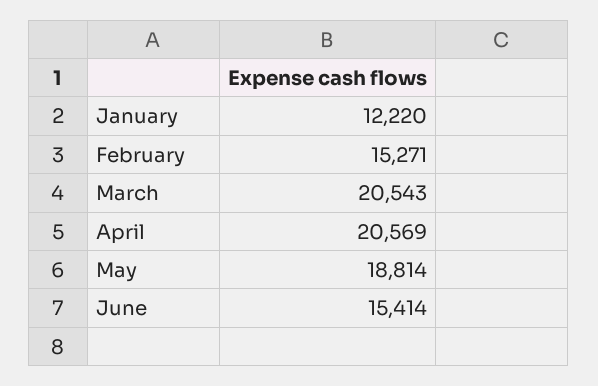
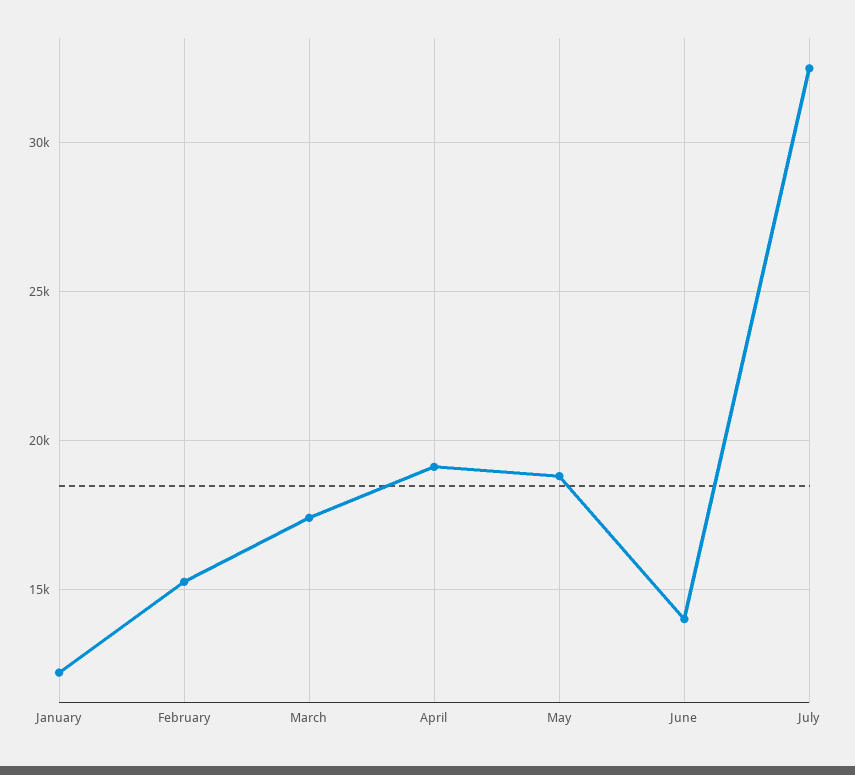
March: 20543 -> 17500
April: 20569 -> 19000
June: 15414 -> 14000
July: none -> 32500

